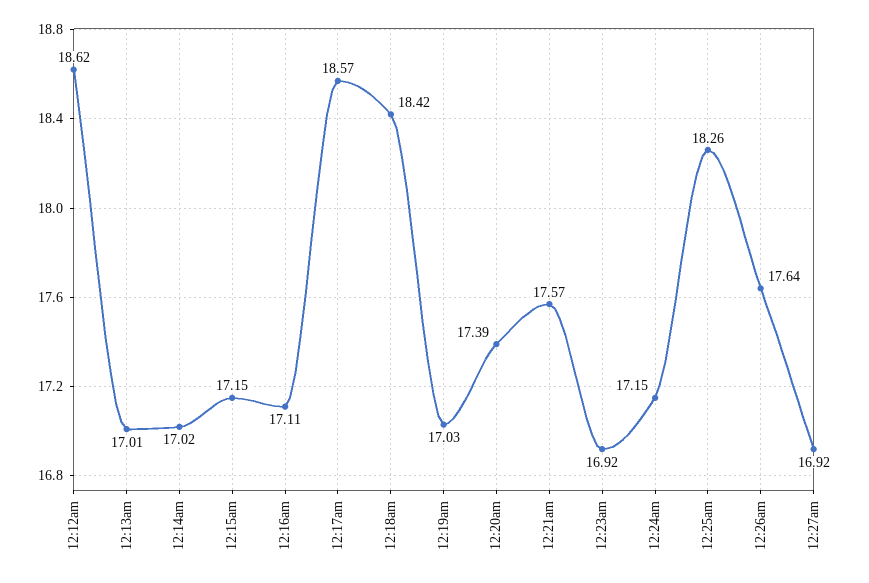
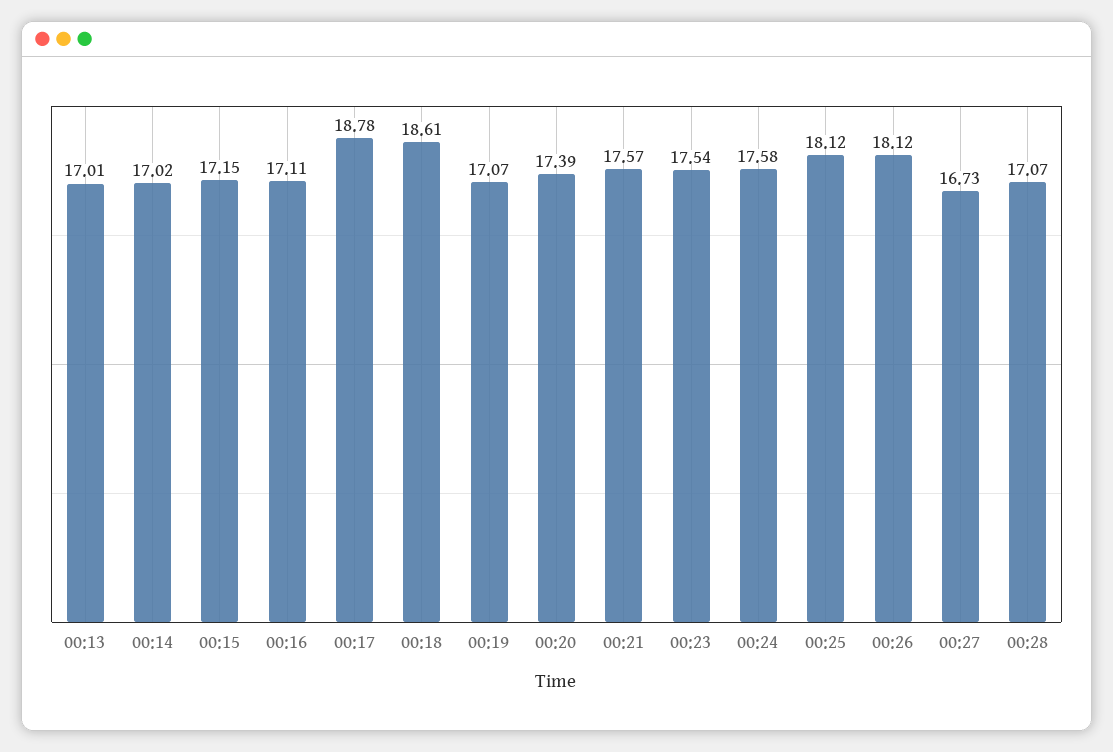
12:12am: 18.62 -> none
12:17am: 18.57 -> 18.78
12:18am: 18.42 -> 18.61
12:19am: 17.03 -> 17.07
12:23am: 16.92 -> 17.54
12:24am: 17.15 -> 17.58
12:25am: 18.26 -> 18.12
12:26am: 17.64 -> 18.12
12:27am: 16.92 -> 16.73
00:28: none -> 17.07

